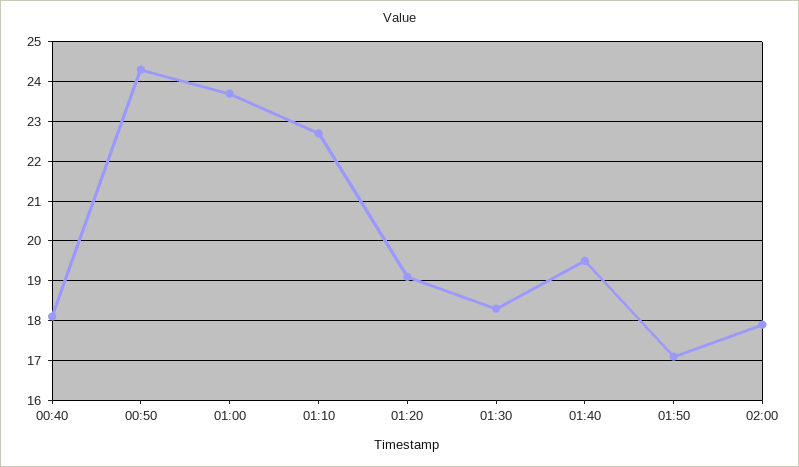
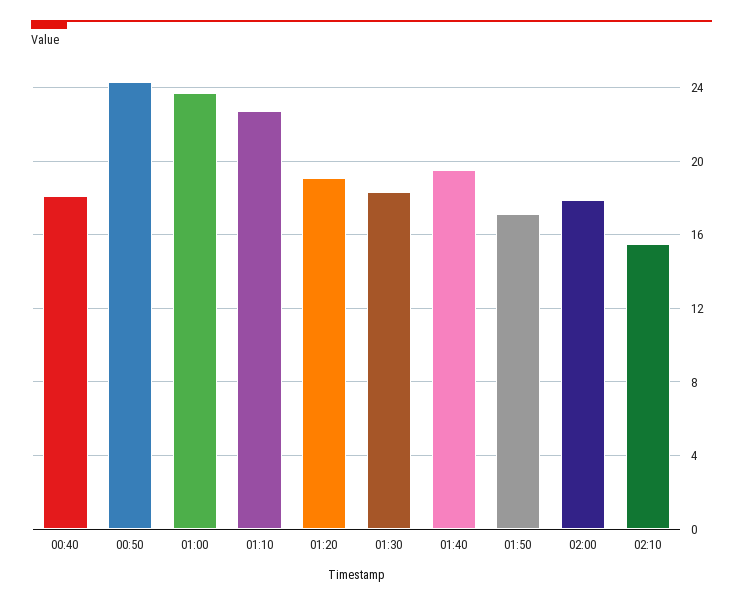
02:10: none -> 15.5

